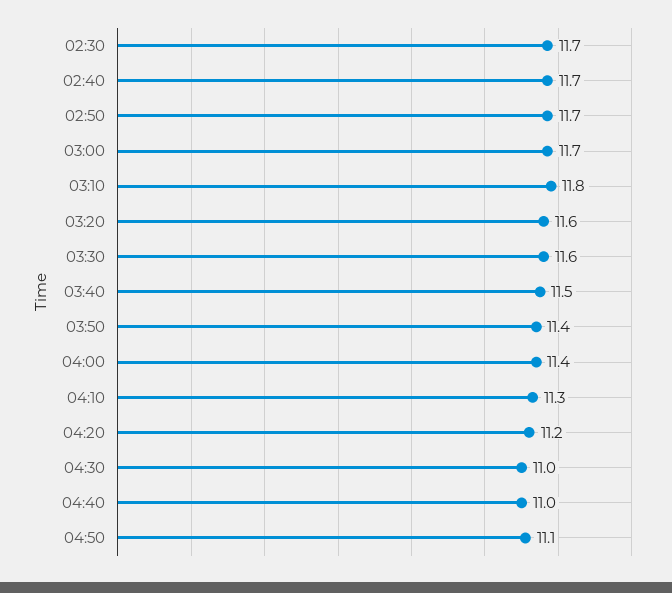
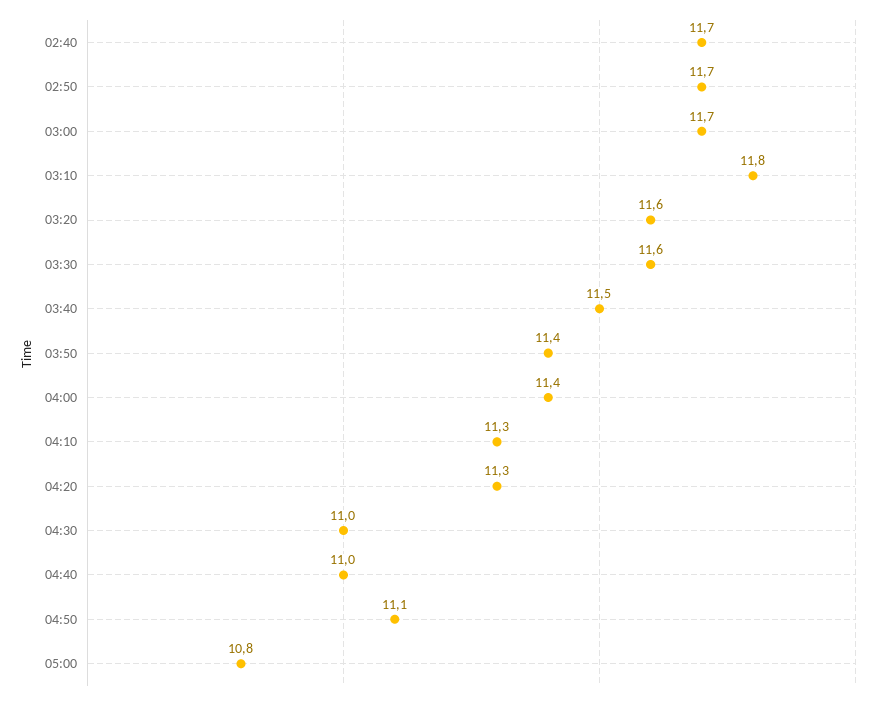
02:30: 11.7 -> none
04:20: 11.2 -> 11.3
05:00: none -> 10.8

